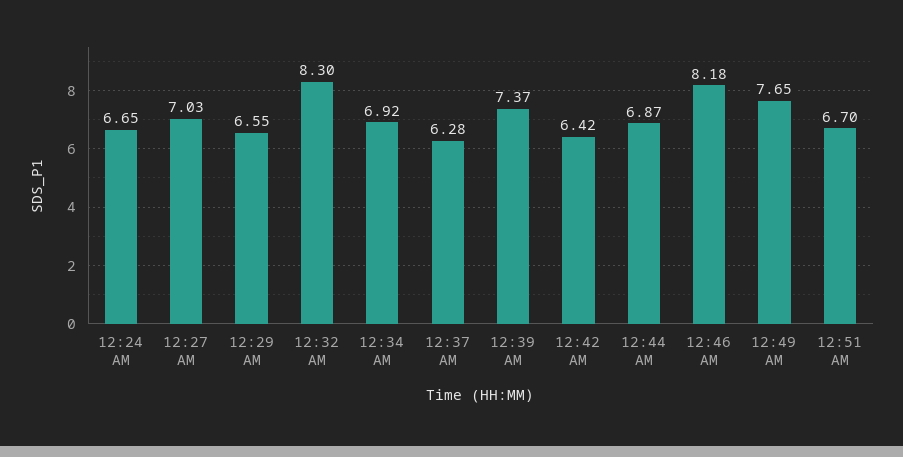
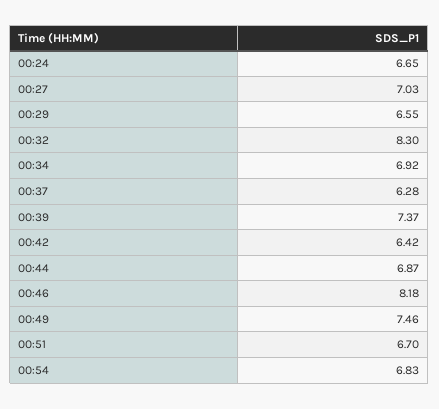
12:49 AM: 7.65 -> 7.46
00:54: none -> 6.83

